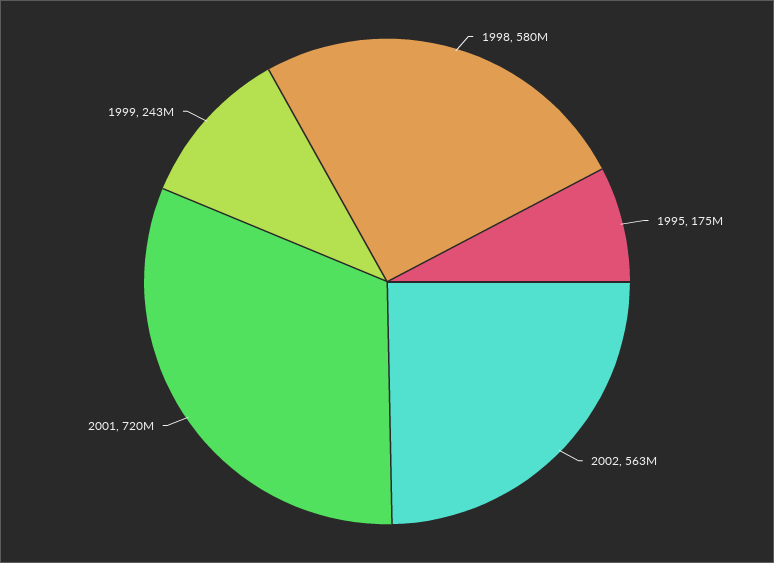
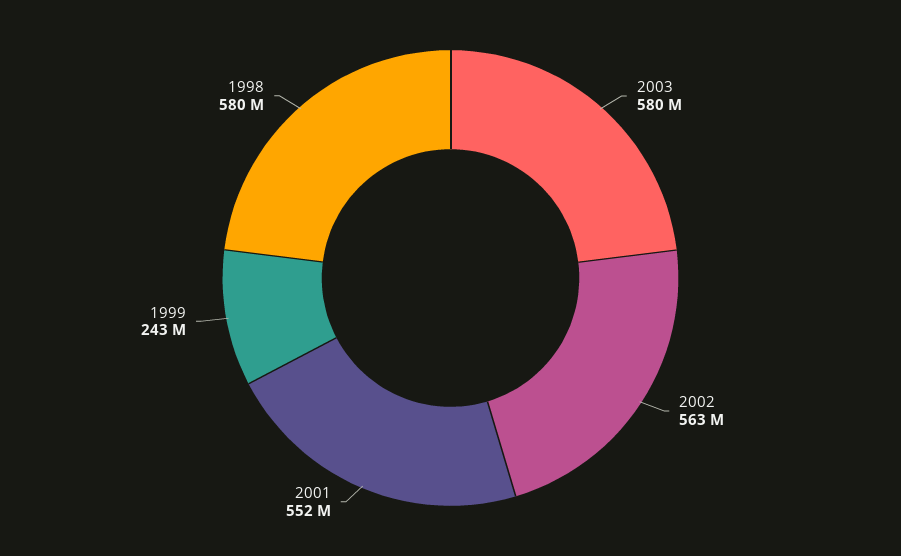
1995: 175000000 -> none
2001: 720000000 -> 552000000
2003: none -> 580000000

